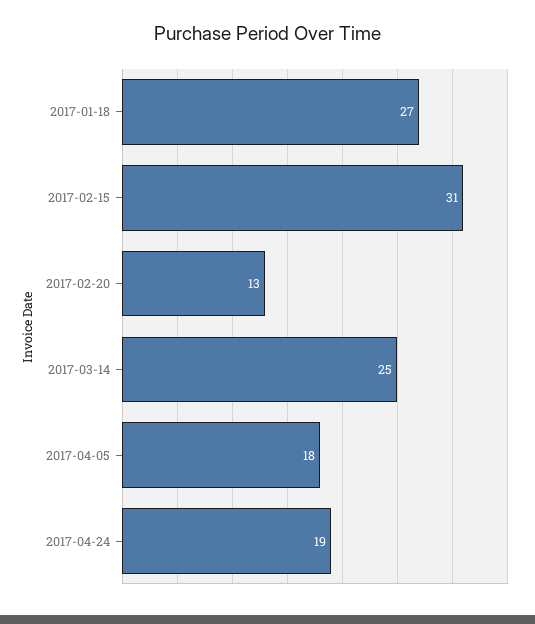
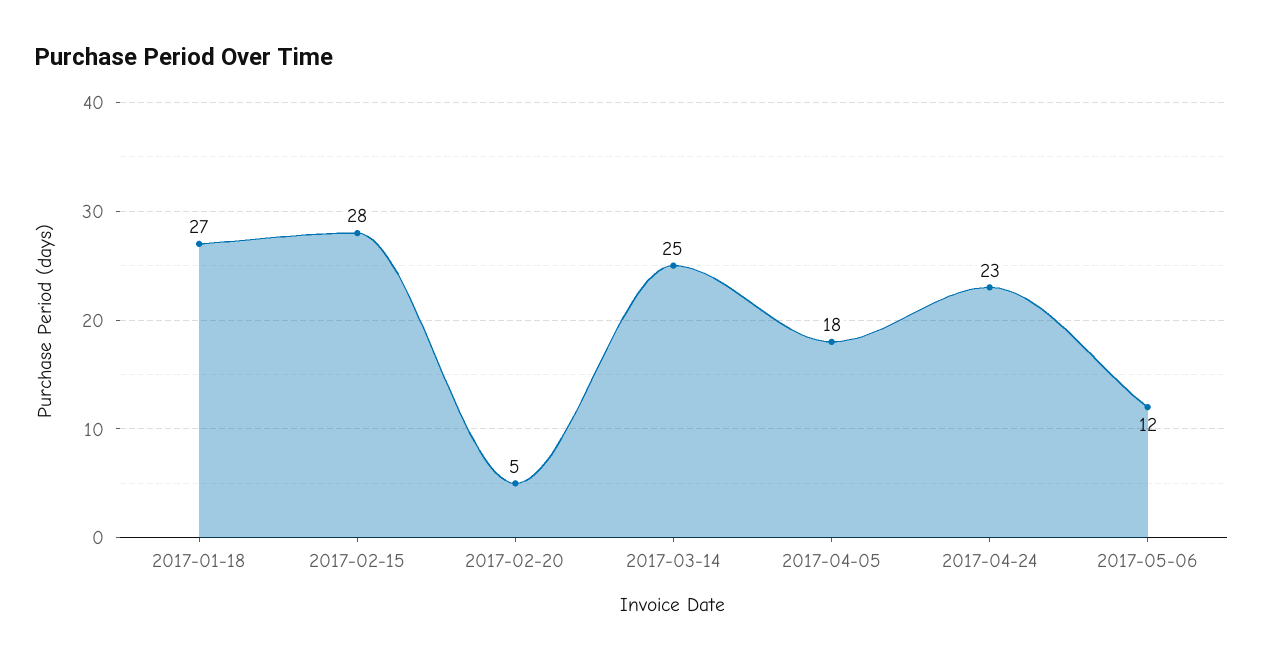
2017-02-15: 31 -> 28
2017-02-20: 13 -> 5
2017-04-24: 19 -> 23
2017-05-06: none -> 12

